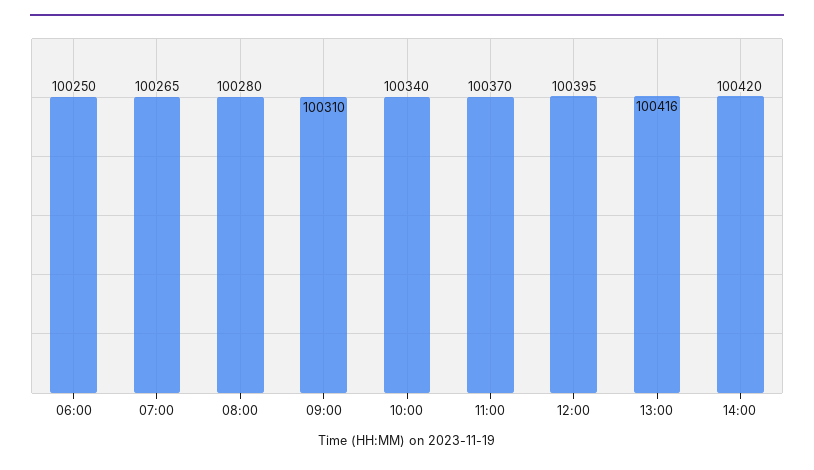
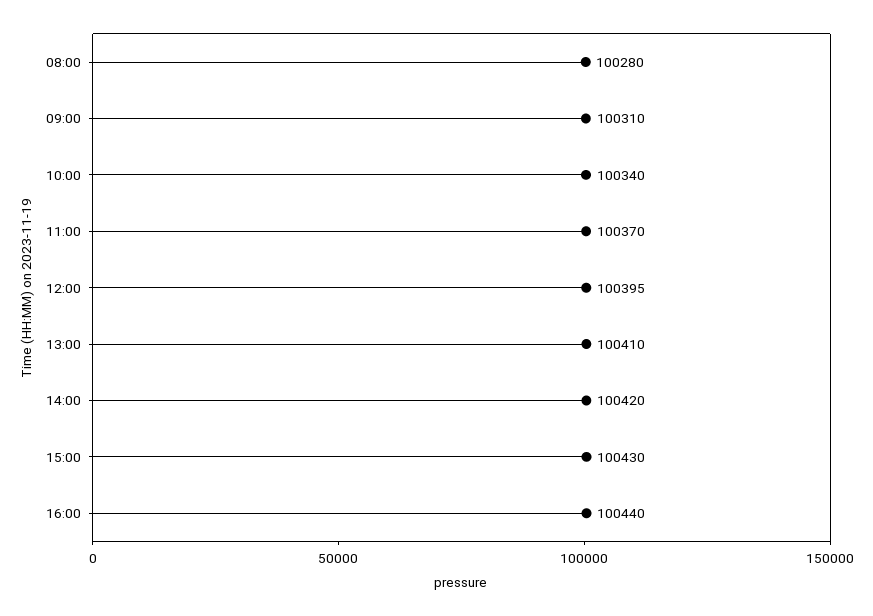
06:00: 100250 -> none
07:00: 100265 -> none
13:00: 100416 -> 100410
15:00: none -> 100430
16:00: none -> 100440

